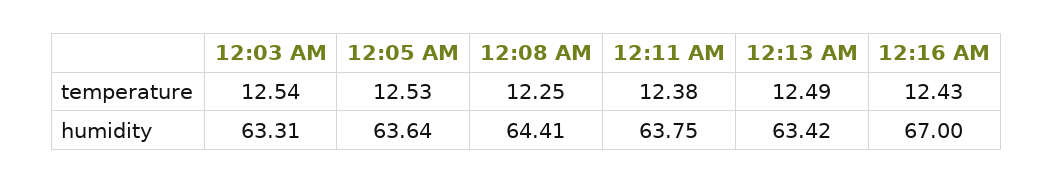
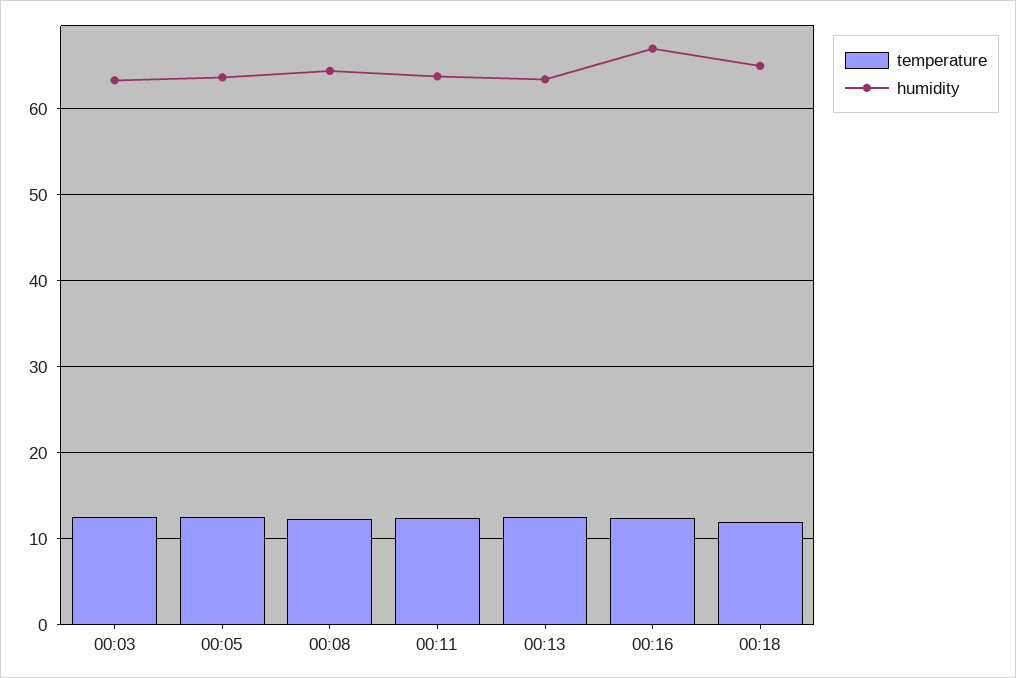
temperature, 00:18: none -> 12
humidity, 00:18: none -> 65

